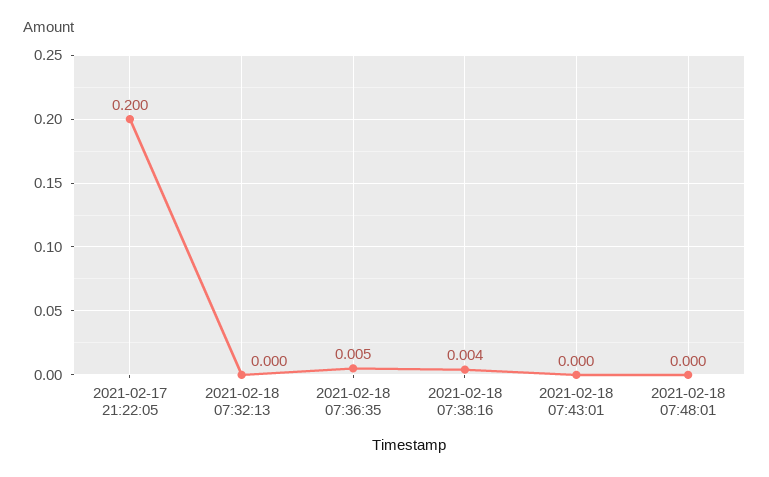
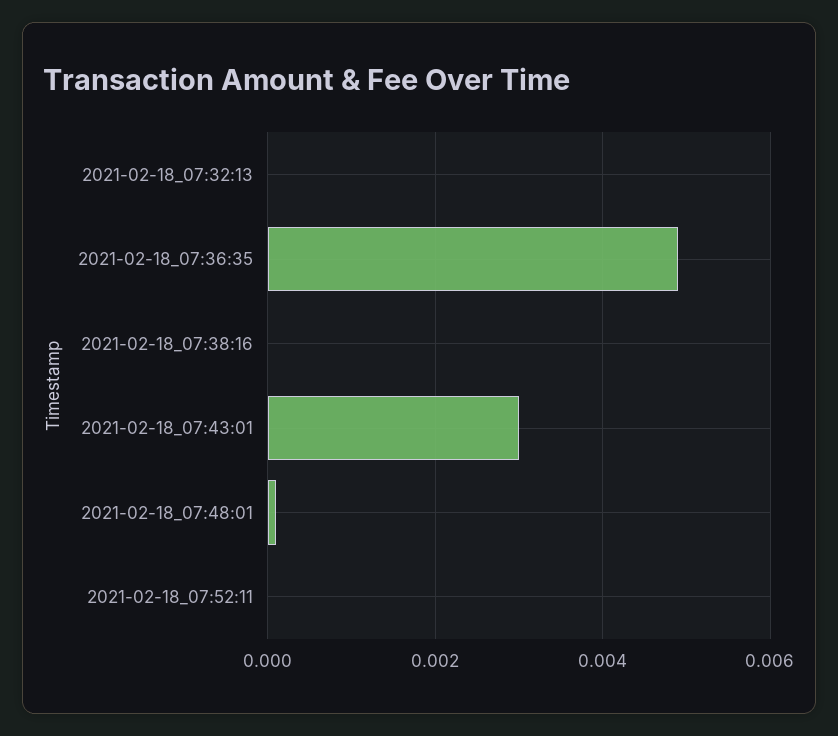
2021-02-17 21:22:05: 0.2 -> none
2021-02-18 07:38:16: 0.004 -> 0
2021-02-18 07:43:01: 0 -> 0.003
2021-02-18_07:52:11: none -> 0

